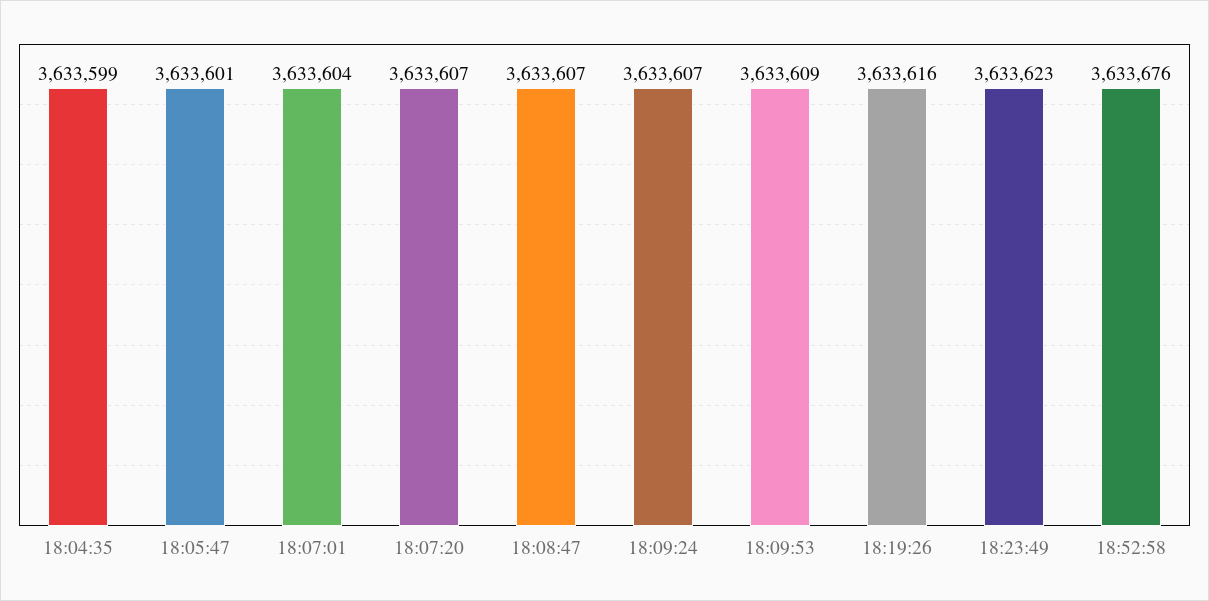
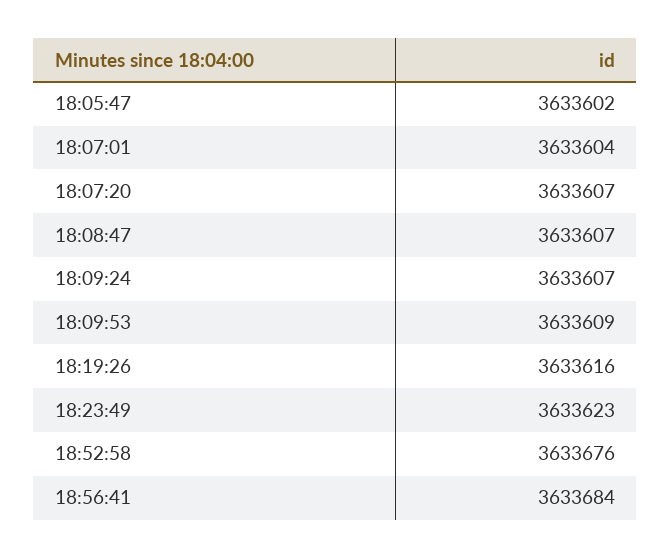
18:04:35: 3633599 -> none
18:05:47: 3633601 -> 3633602
18:56:41: none -> 3633684

